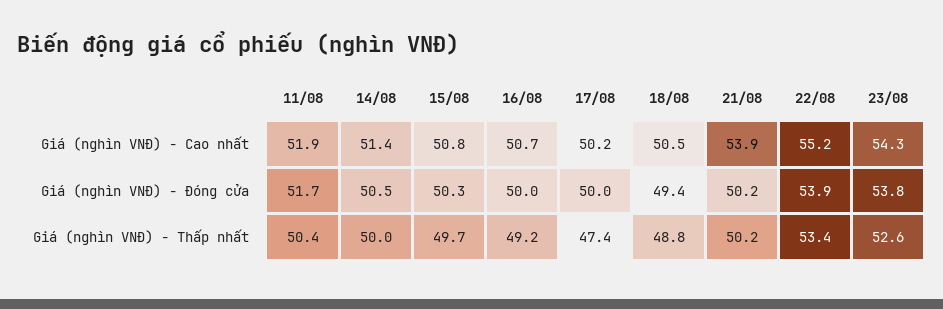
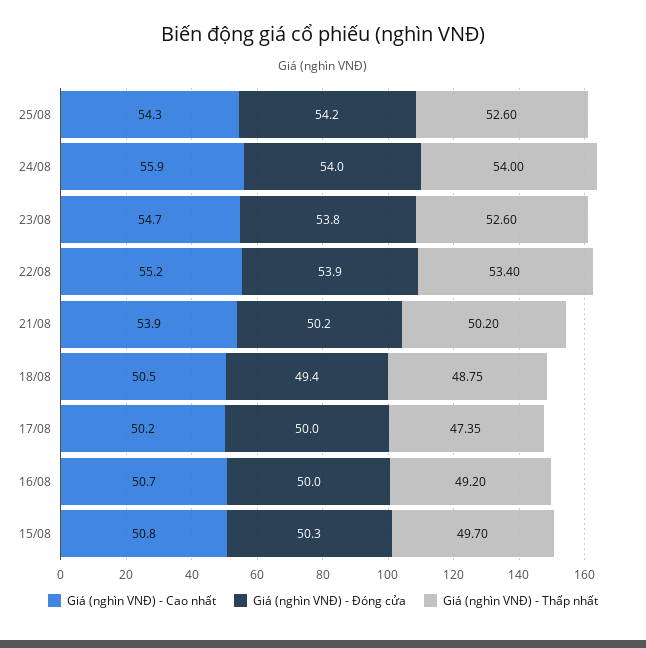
Giá (nghìn VNĐ) - Cao nhất, 11/08: 51.9 -> none
Giá (nghìn VNĐ) - Cao nhất, 14/08: 51.4 -> none
Giá (nghìn VNĐ) - Cao nhất, 23/08: 54.3 -> 54.7
Giá (nghìn VNĐ) - Đóng cửa, 11/08: 51.7 -> none
Giá (nghìn VNĐ) - Đóng cửa, 14/08: 50.5 -> none
Giá (nghìn VNĐ) - Thấp nhất, 11/08: 50.4 -> none
Giá (nghìn VNĐ) - Thấp nhất, 14/08: 50 -> none
Giá (nghìn VNĐ) - Cao nhất, 25/08: none -> 54.3
Giá (nghìn VNĐ) - Đóng cửa, 25/08: none -> 54.2
Giá (nghìn VNĐ) - Thấp nhất, 25/08: none -> 52.6
Giá (nghìn VNĐ) - Cao nhất, 24/08: none -> 55.9
Giá (nghìn VNĐ) - Đóng cửa, 24/08: none -> 54
Giá (nghìn VNĐ) - Thấp nhất, 24/08: none -> 54

